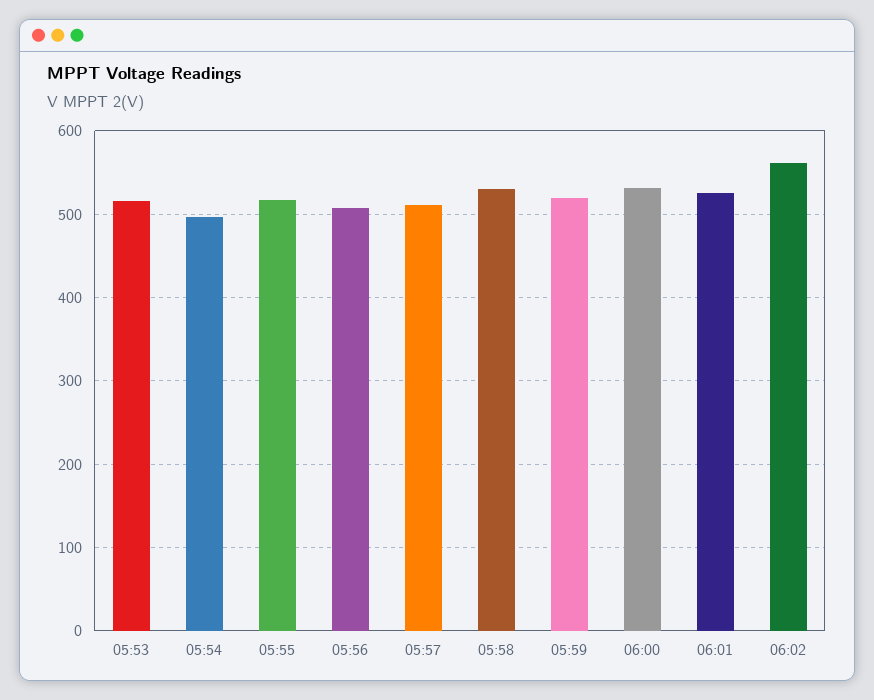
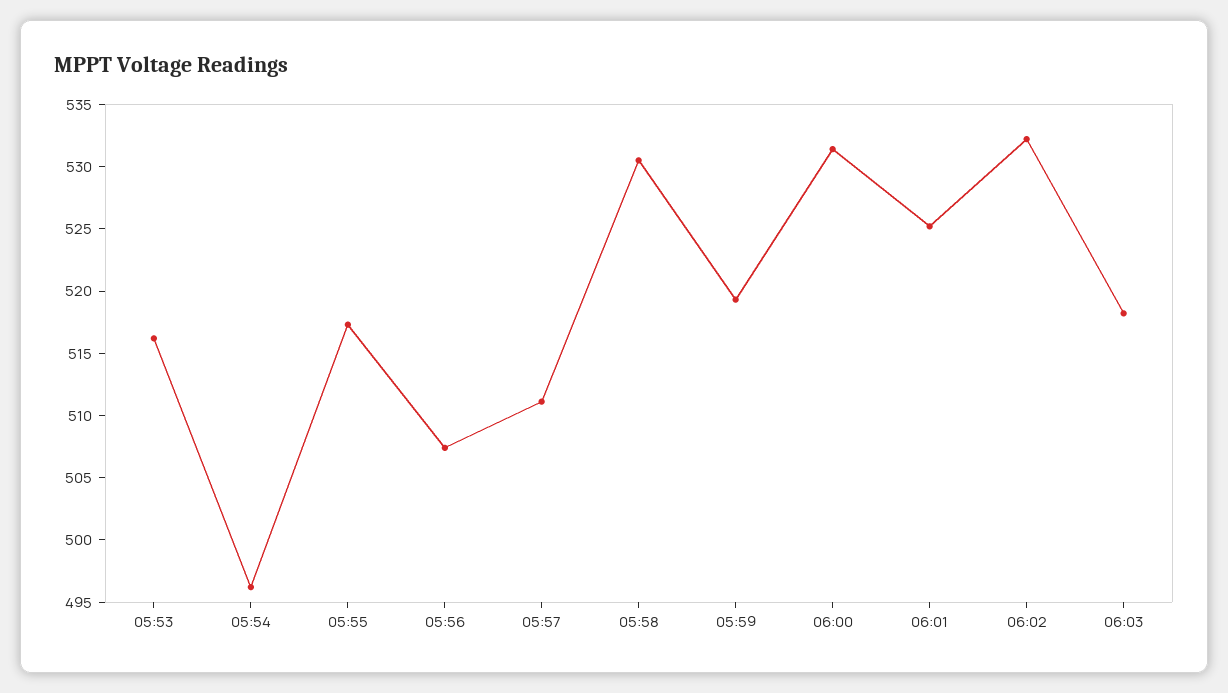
06:02: 560 -> 532
06:03: none -> 518

